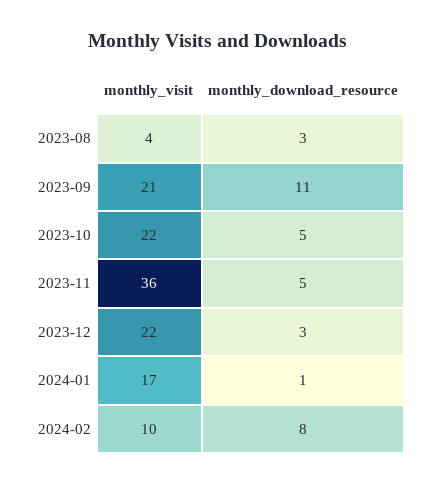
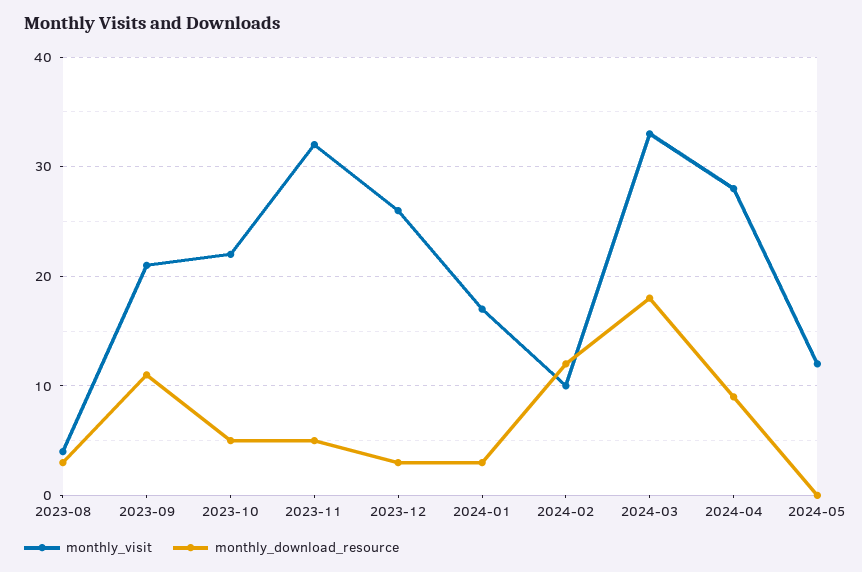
monthly_visit, 2023-11: 36 -> 32
monthly_visit, 2023-12: 22 -> 26
monthly_download_resource, 2024-01: 1 -> 3
monthly_download_resource, 2024-02: 8 -> 12
monthly_visit, 2024-03: none -> 33
monthly_download_resource, 2024-03: none -> 18
monthly_visit, 2024-04: none -> 28
monthly_download_resource, 2024-04: none -> 9
monthly_visit, 2024-05: none -> 12
monthly_download_resource, 2024-05: none -> 0

